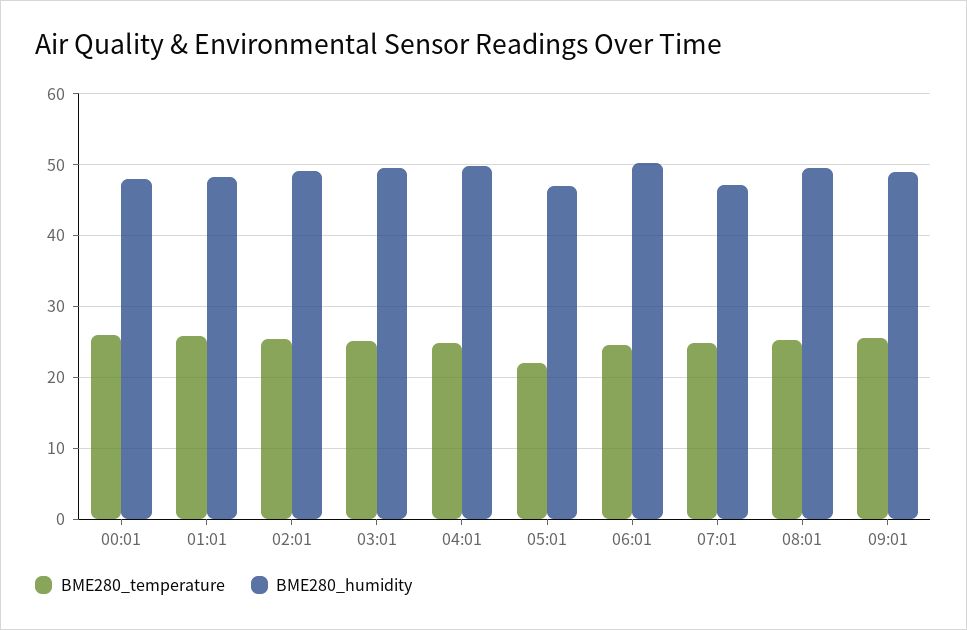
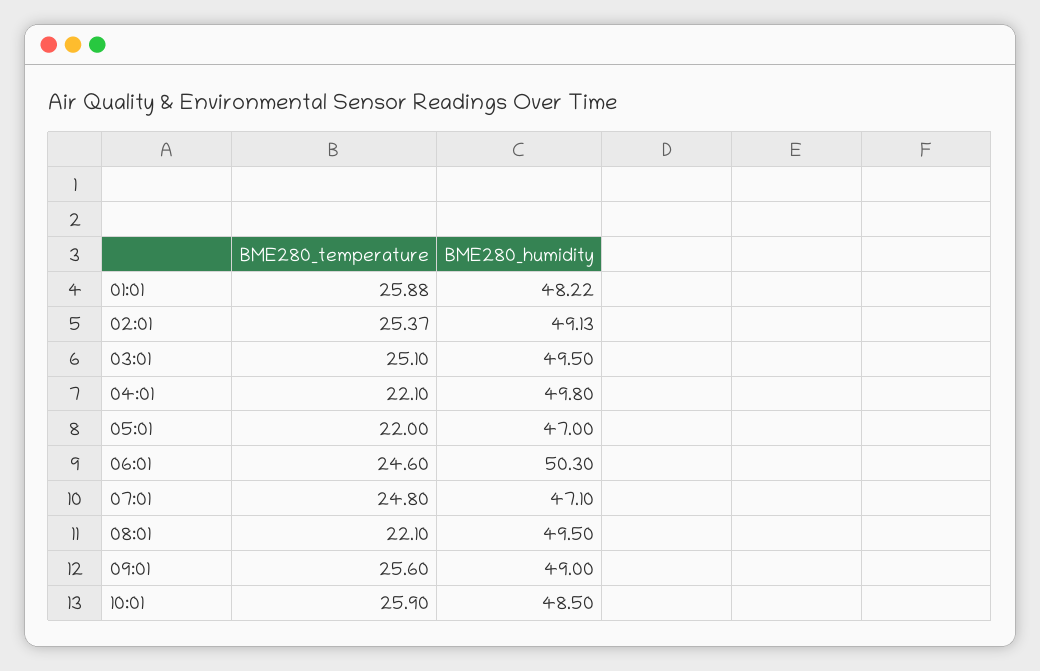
BME280_temperature, 00:01: 26 -> none
BME280_humidity, 00:01: 48 -> none
BME280_temperature, 04:01: 25 -> 22.1
BME280_temperature, 08:01: 25 -> 22.1
BME280_temperature, 10:01: none -> 25.9
BME280_humidity, 10:01: none -> 48.5

